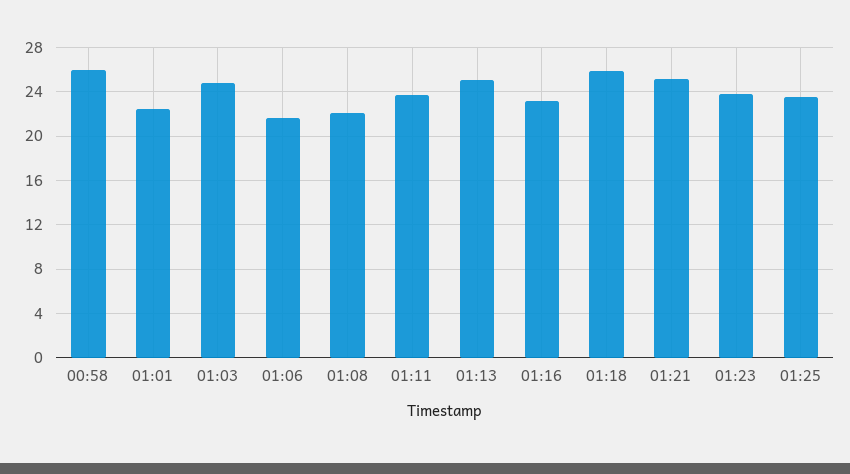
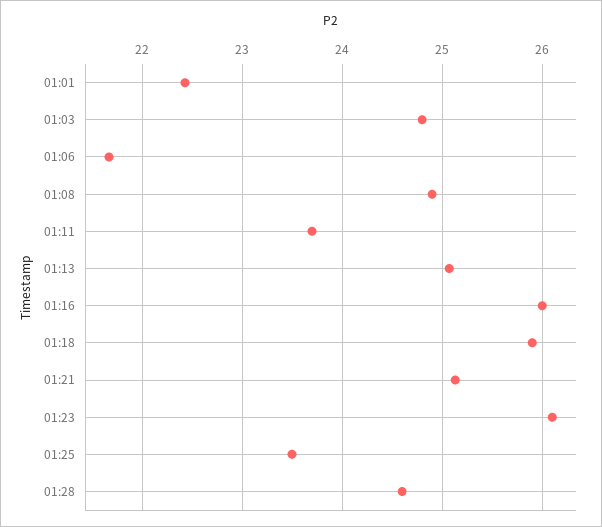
00:58: 26 -> none
01:08: 22 -> 24.9
01:16: 23 -> 26
01:23: 24 -> 26.1
01:28: none -> 24.6

